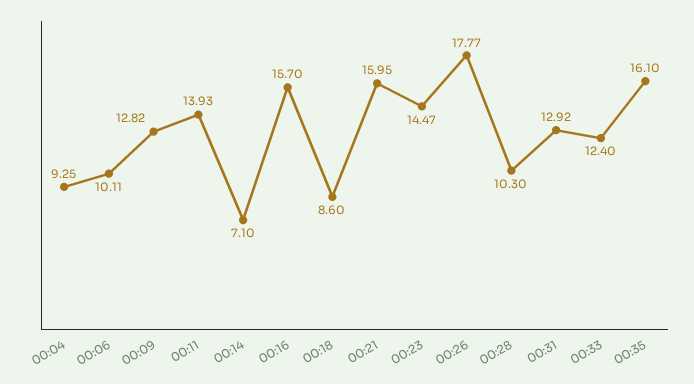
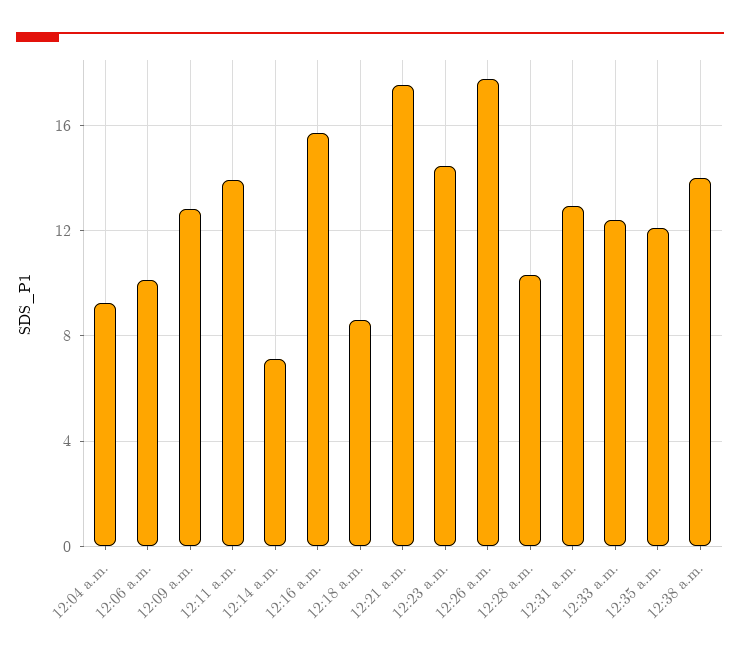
00:21: 15.95 -> 17.5
00:35: 16.1 -> 12
12:38 a.m.: none -> 14

